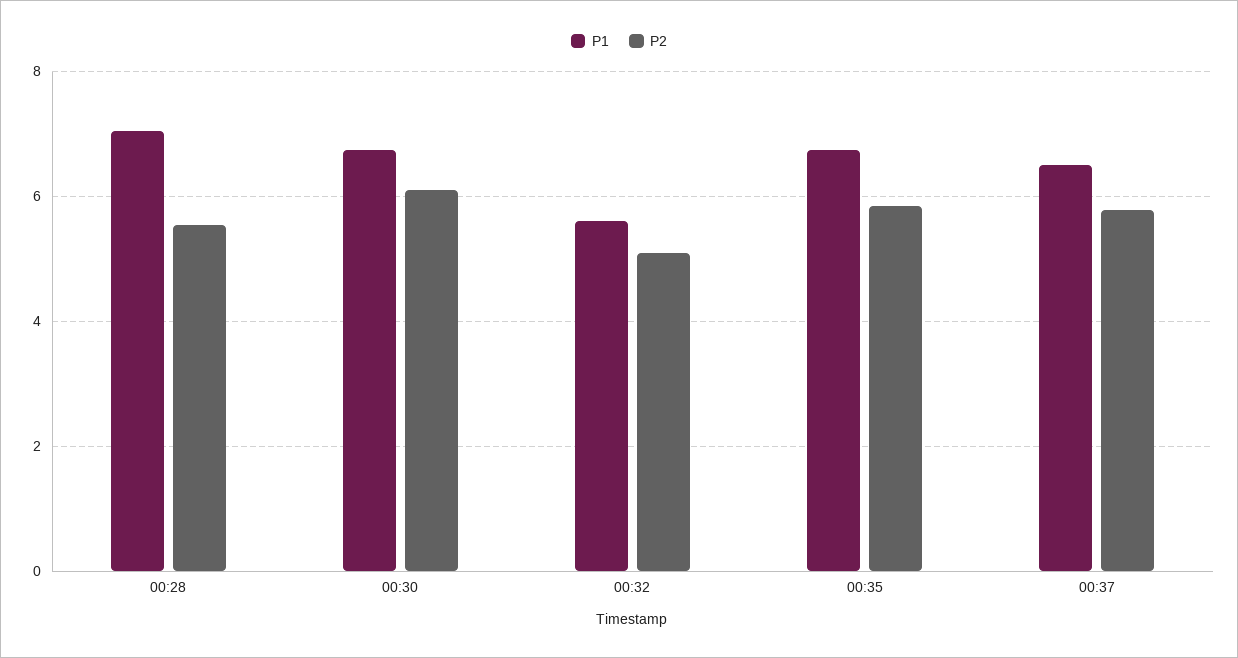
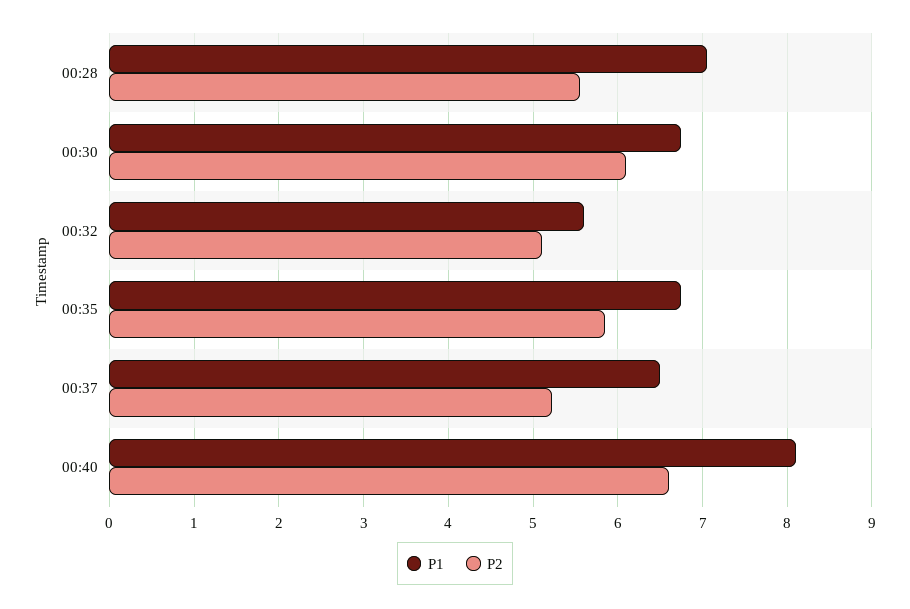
P2, 00:37: 5.8 -> 5.2
P1, 00:40: none -> 8.1
P2, 00:40: none -> 6.6

